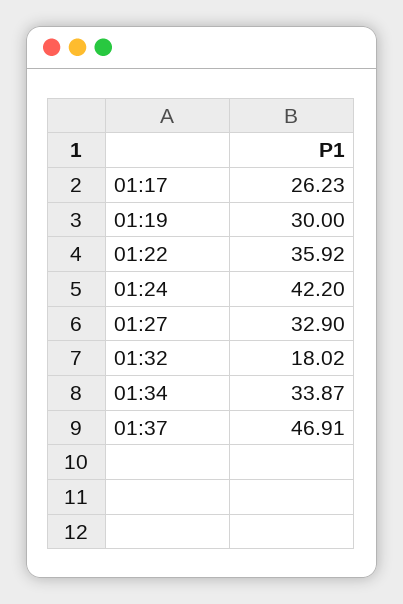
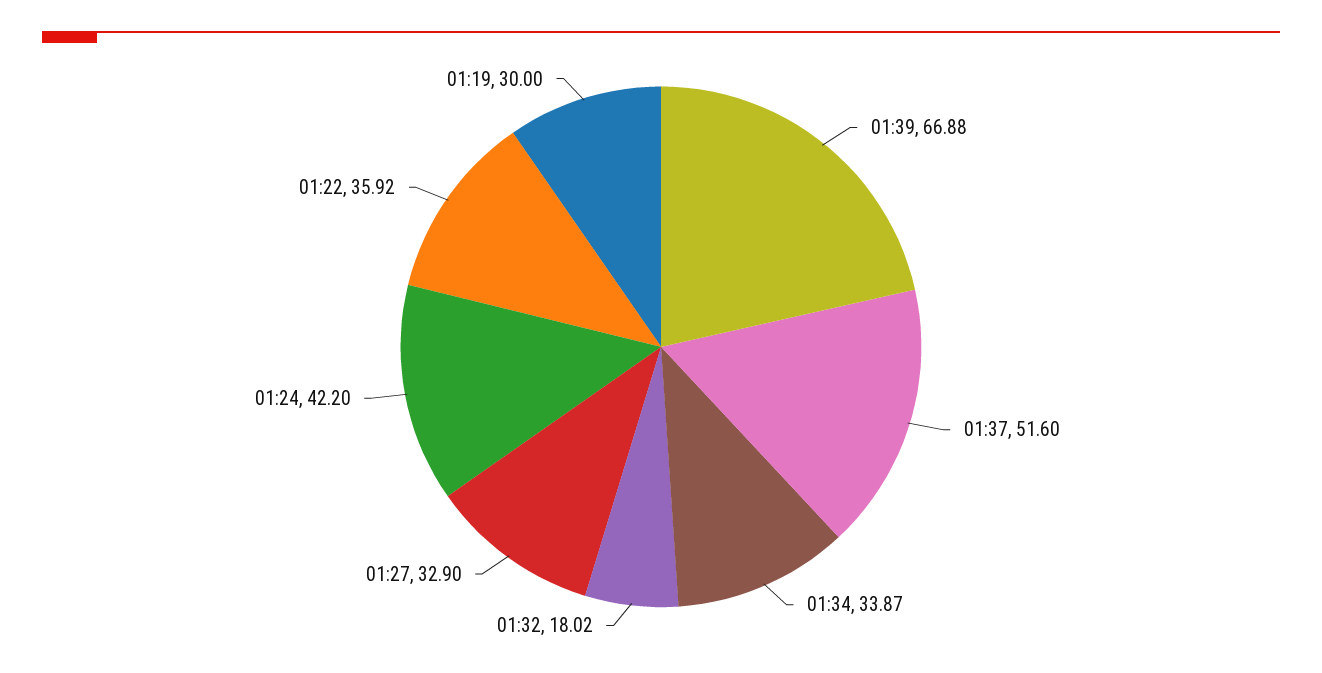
01:17: 26.23 -> none
01:37: 46.91 -> 51.6
01:39: none -> 66.88

